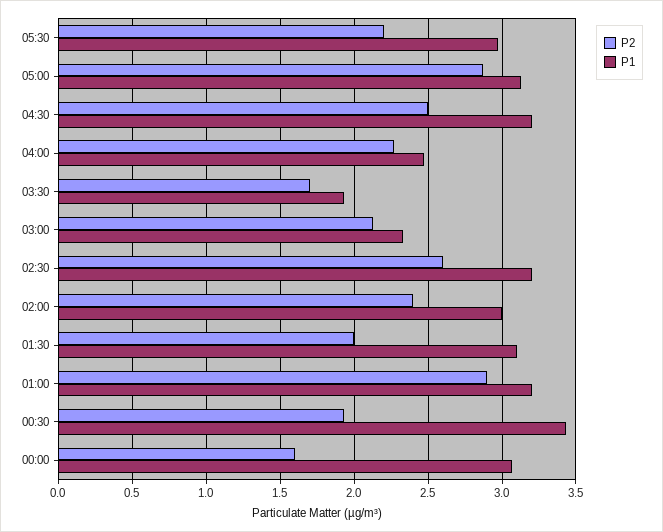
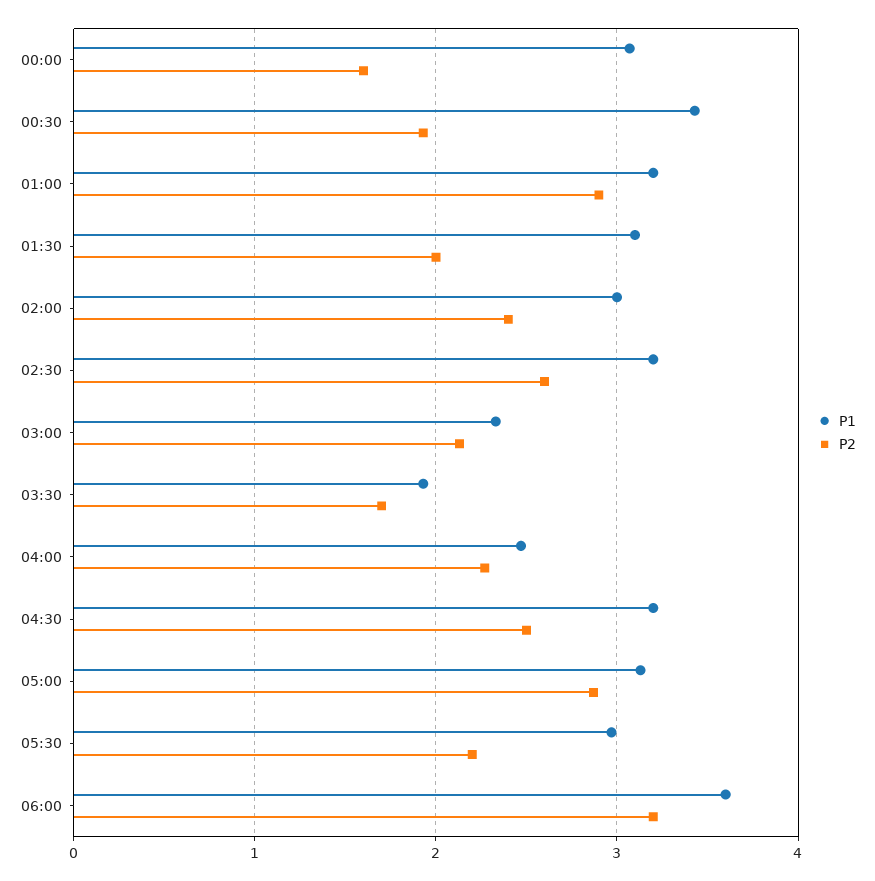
P1, 06:00: none -> 3.6
P2, 06:00: none -> 3.2

